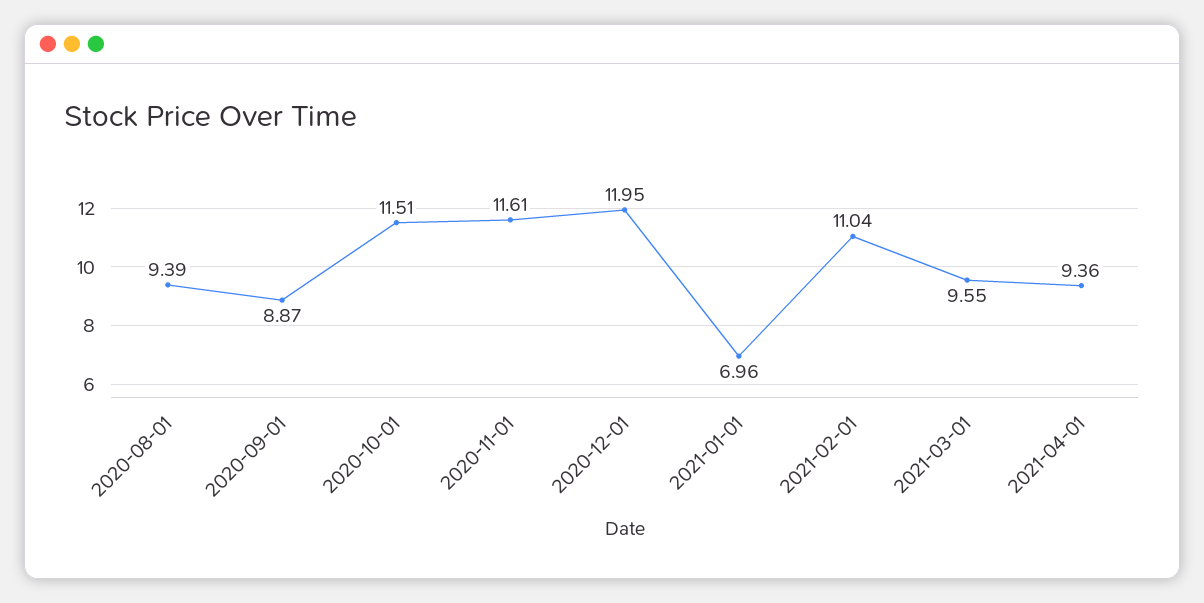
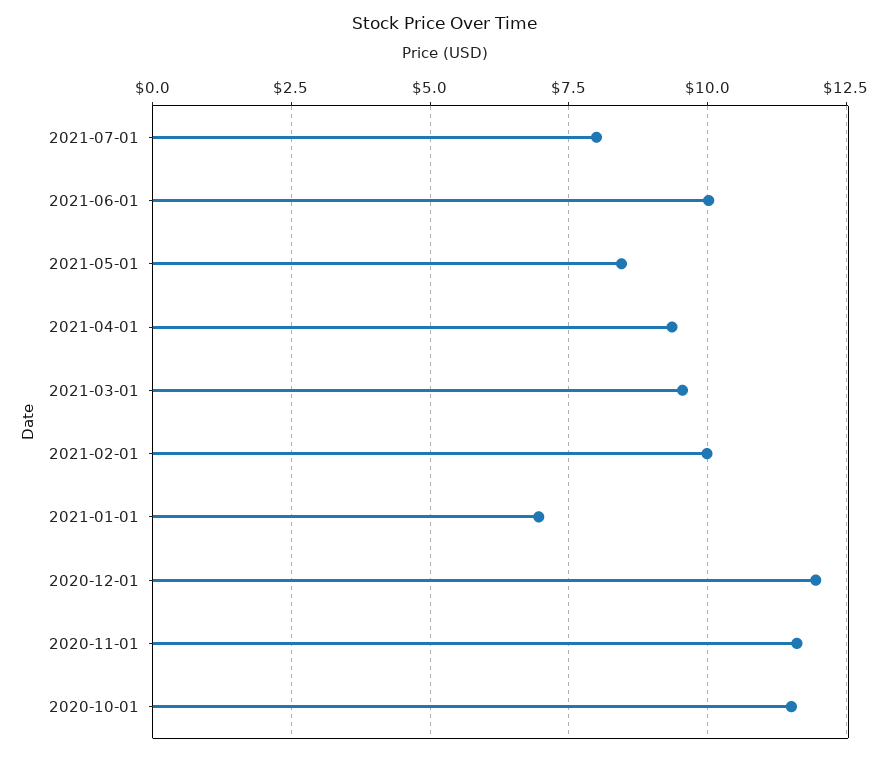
2020-08-01: 9.39 -> none
2020-09-01: 8.87 -> none
2021-02-01: 11.04 -> 10
2021-07-01: none -> 8
2021-06-01: none -> 10
2021-05-01: none -> 8.5

